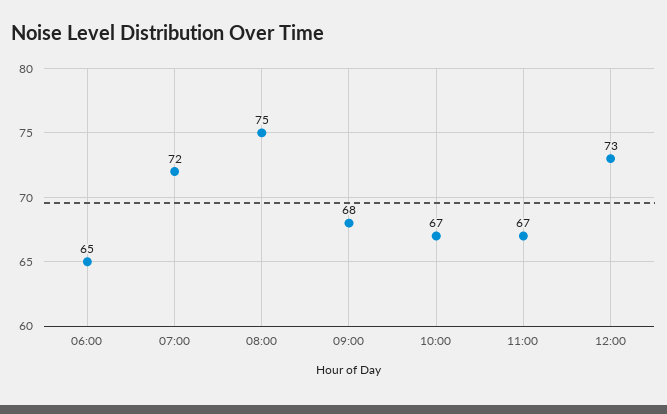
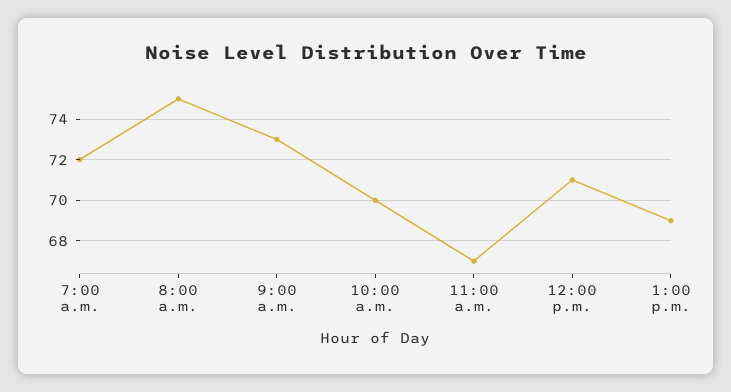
06:00: 65 -> none
09:00: 68 -> 73
10:00: 67 -> 70
12:00: 73 -> 71
1:00 p.m.: none -> 69

